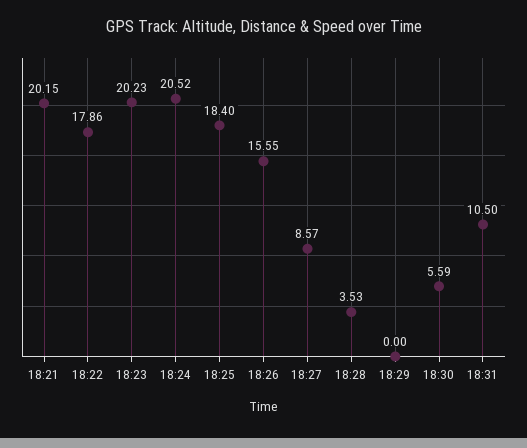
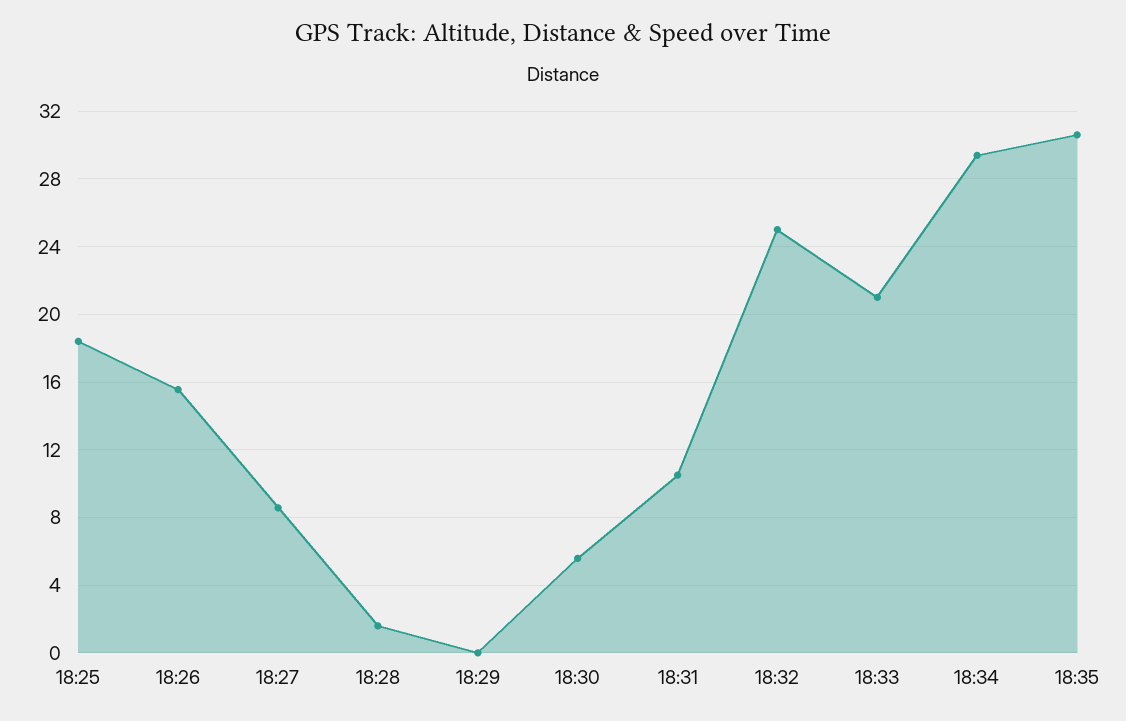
18:21: 20.15 -> none
18:22: 17.86 -> none
18:23: 20.23 -> none
18:24: 20.52 -> none
18:28: 3.53 -> 1.5
18:32: none -> 25
18:33: none -> 21
18:34: none -> 29.5
18:35: none -> 30.5

